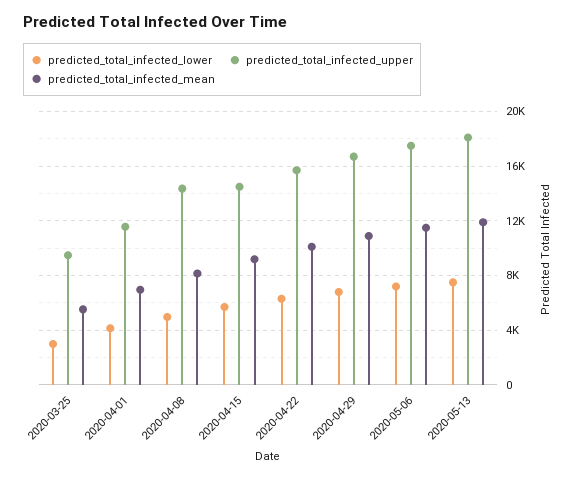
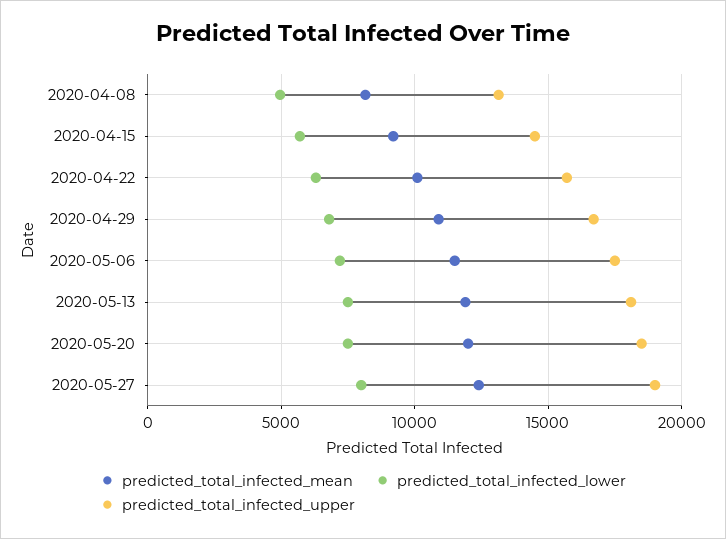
predicted_total_infected_lower, 2020-03-25: 3000 -> none
predicted_total_infected_upper, 2020-03-25: 9500 -> none
predicted_total_infected_mean, 2020-03-25: 5500 -> none
predicted_total_infected_lower, 2020-04-01: 4000 -> none
predicted_total_infected_upper, 2020-04-01: 11500 -> none
predicted_total_infected_mean, 2020-04-01: 7000 -> none
predicted_total_infected_upper, 2020-04-08: 14500 -> 13000
predicted_total_infected_mean, 2020-05-20: none -> 12000
predicted_total_infected_lower, 2020-05-20: none -> 7500
predicted_total_infected_upper, 2020-05-20: none -> 18500
predicted_total_infected_mean, 2020-05-27: none -> 12500
predicted_total_infected_lower, 2020-05-27: none -> 8000
predicted_total_infected_upper, 2020-05-27: none -> 19000

